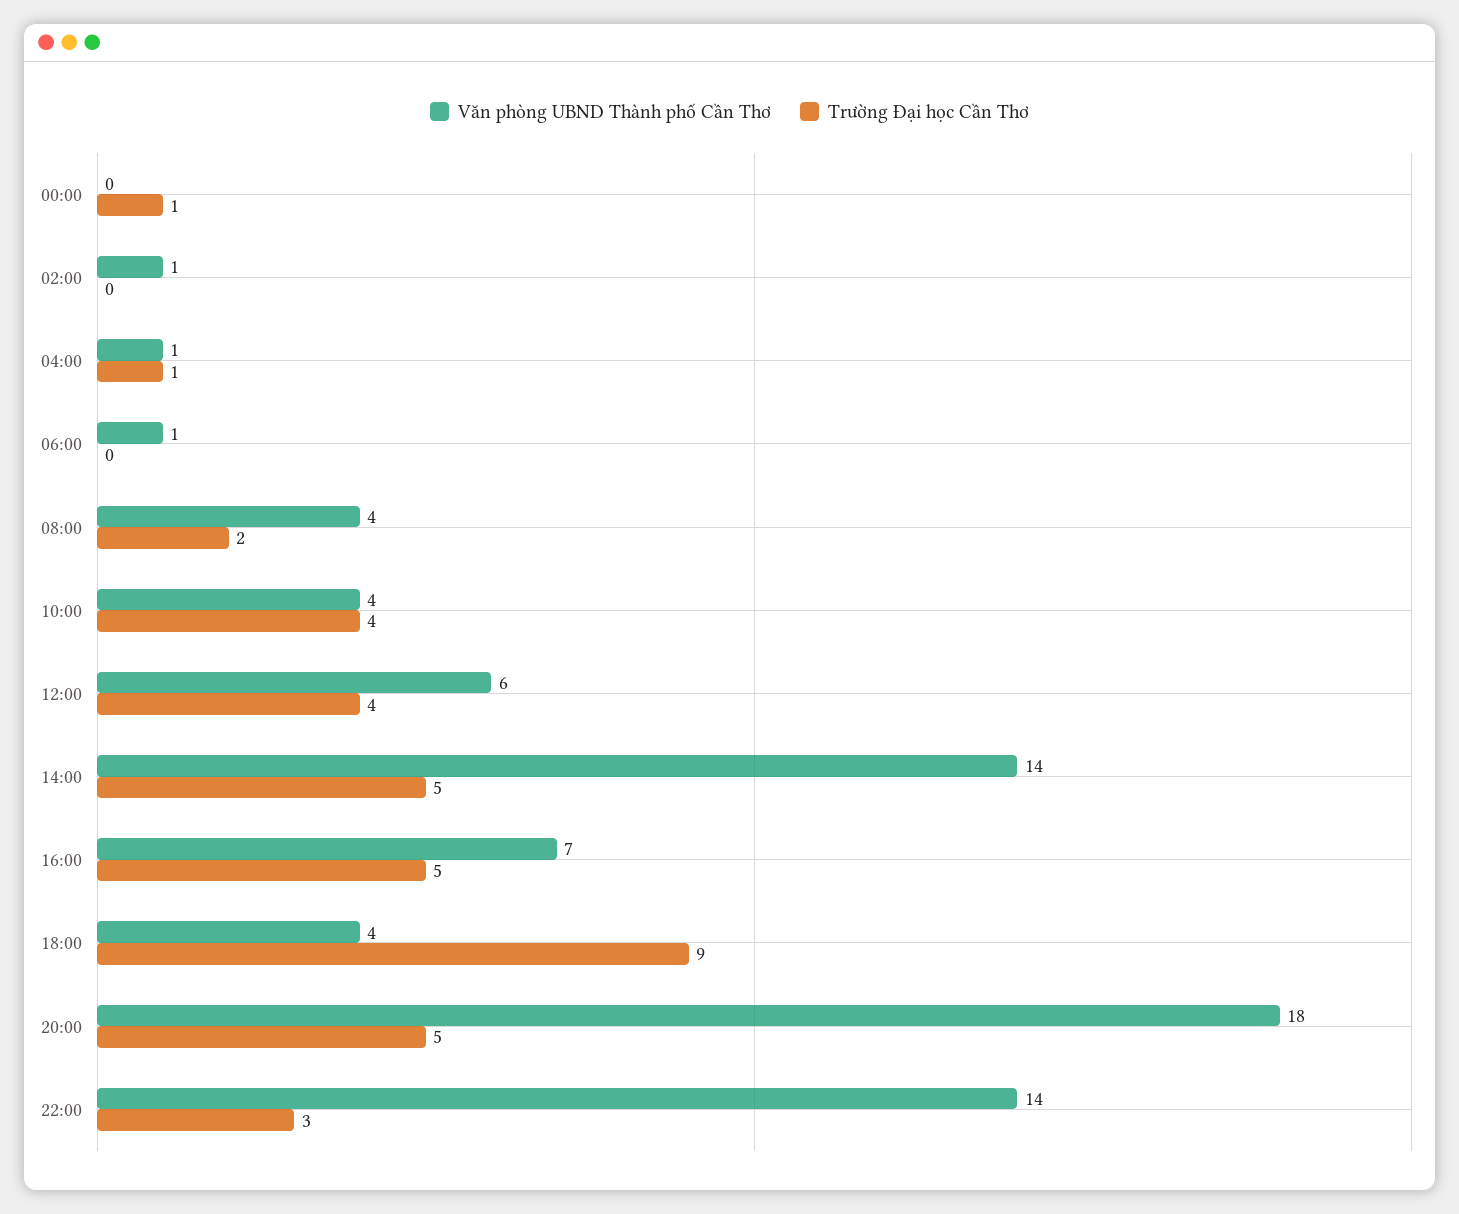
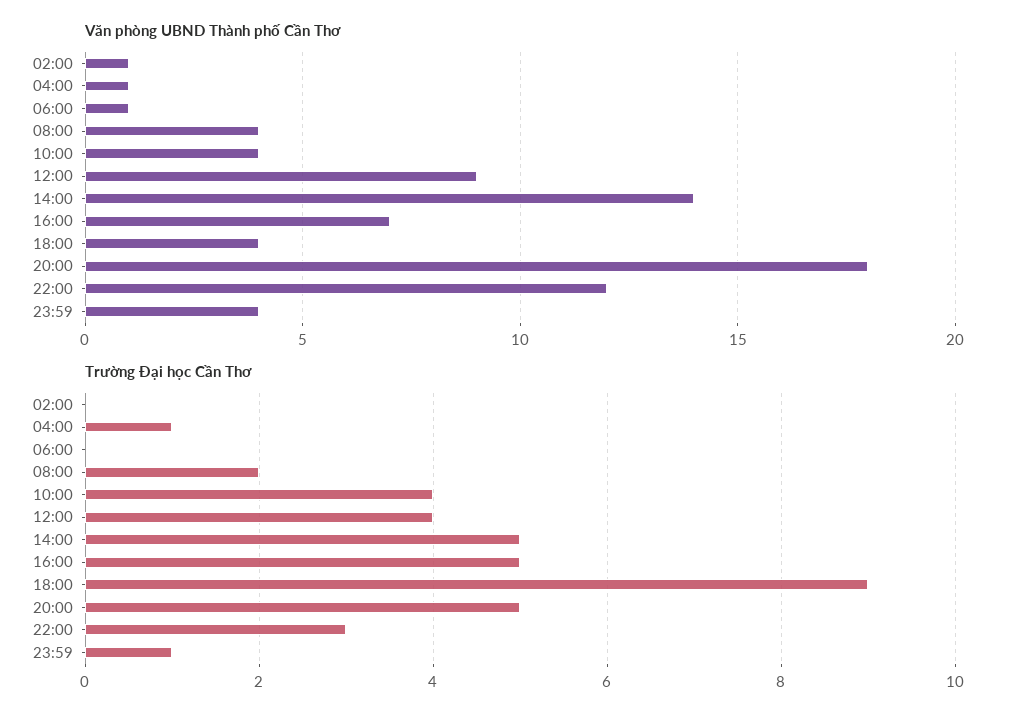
Văn phòng UBND Thành phố Cần Thơ, 00:00: 0 -> none
Trường Đại học Cần Thơ, 00:00: 1 -> none
Văn phòng UBND Thành phố Cần Thơ, 12:00: 6 -> 9
Văn phòng UBND Thành phố Cần Thơ, 22:00: 14 -> 12
Văn phòng UBND Thành phố Cần Thơ, 23:59: none -> 4
Trường Đại học Cần Thơ, 23:59: none -> 1

